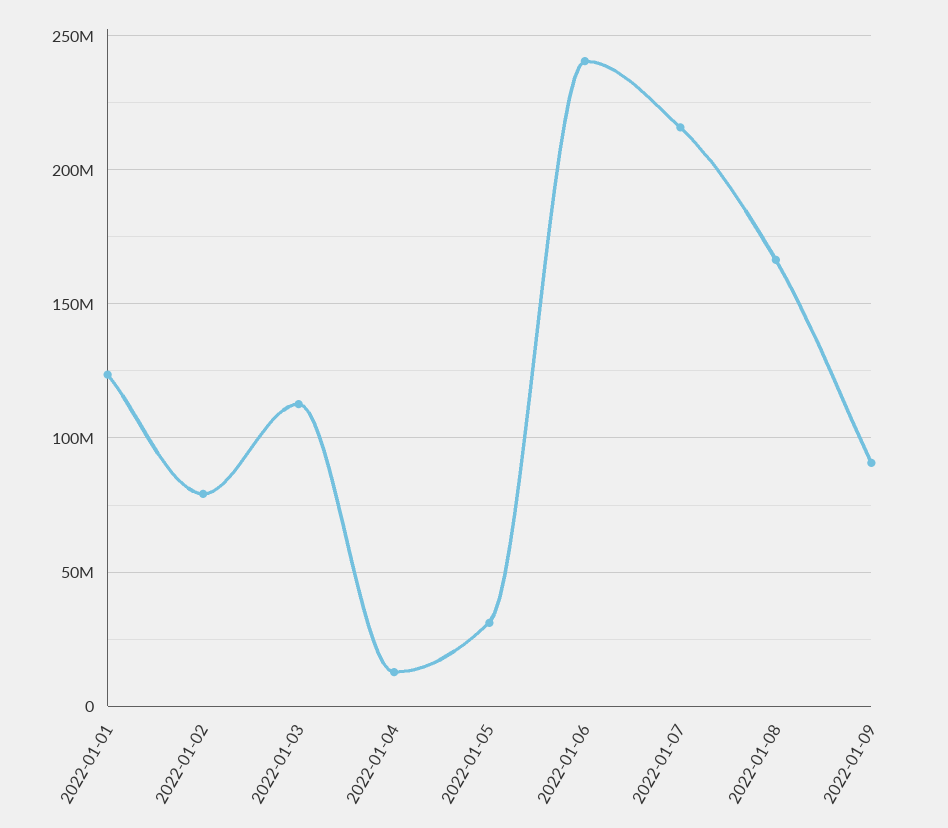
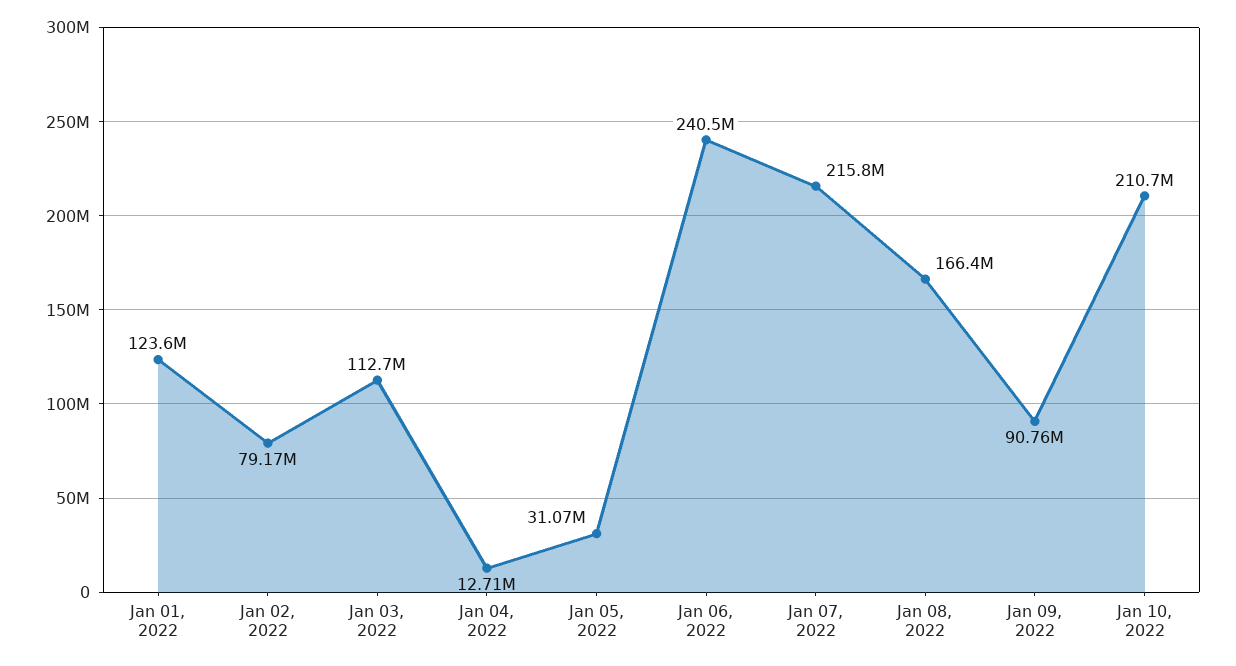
Jan 10, 2022: none -> 210700000

